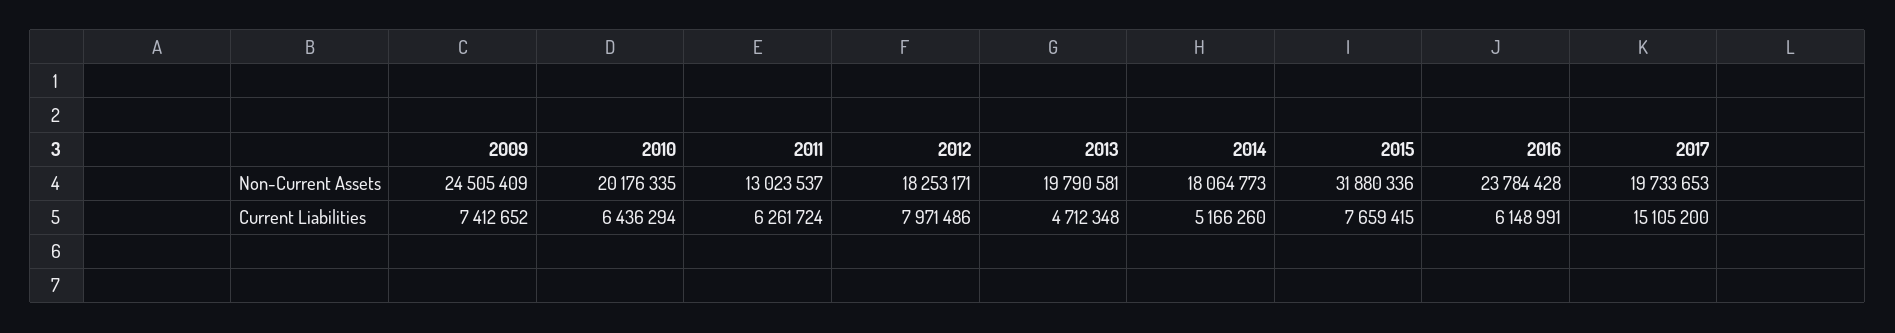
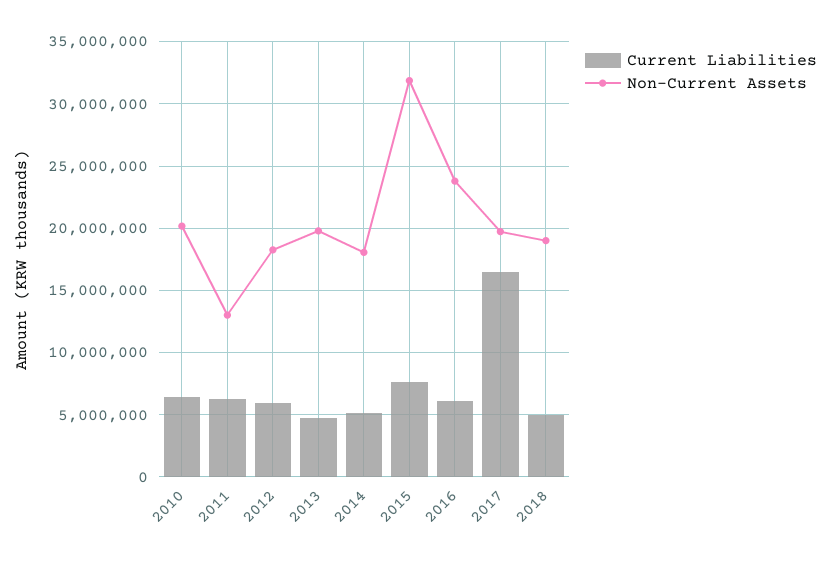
Non-Current Assets, 2009: 24505409 -> none
Current Liabilities, 2009: 7412652 -> none
Current Liabilities, 2012: 7971486 -> 6000000
Current Liabilities, 2017: 15105200 -> 16500000
Current Liabilities, 2018: none -> 5000000
Non-Current Assets, 2018: none -> 19000000

